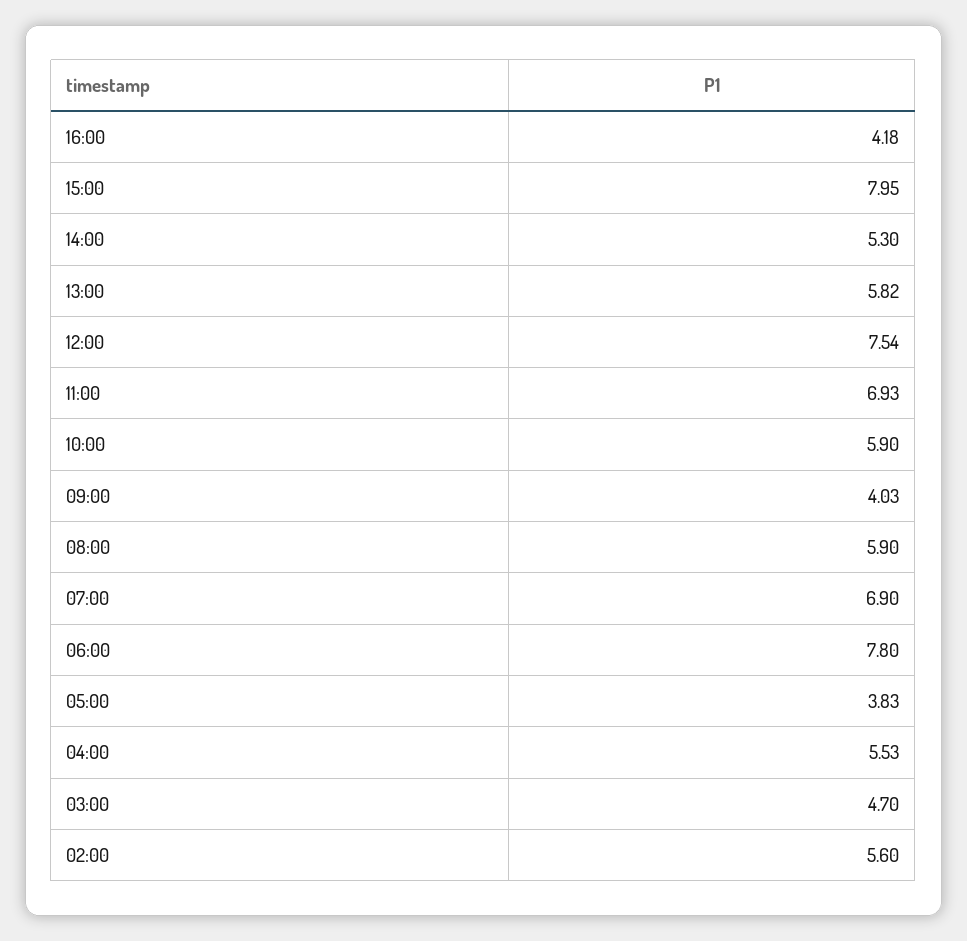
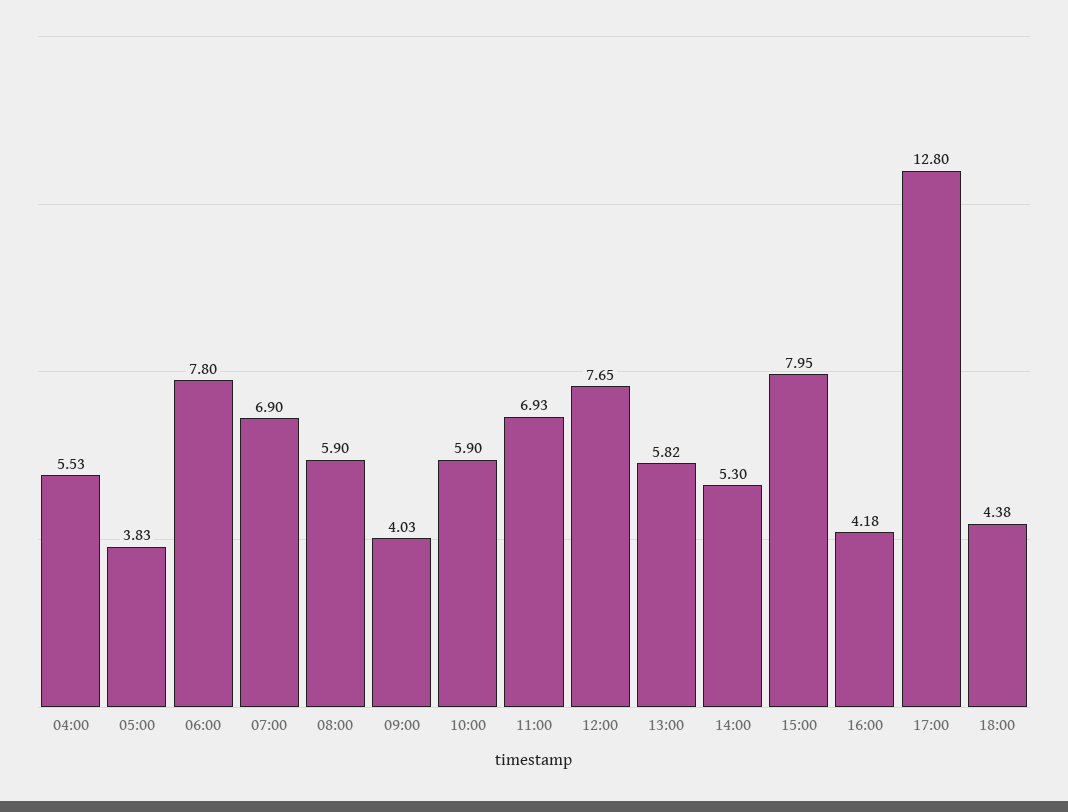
12:00: 7.54 -> 7.65
03:00: 4.7 -> none
02:00: 5.6 -> none
17:00: none -> 12.8
18:00: none -> 4.38

